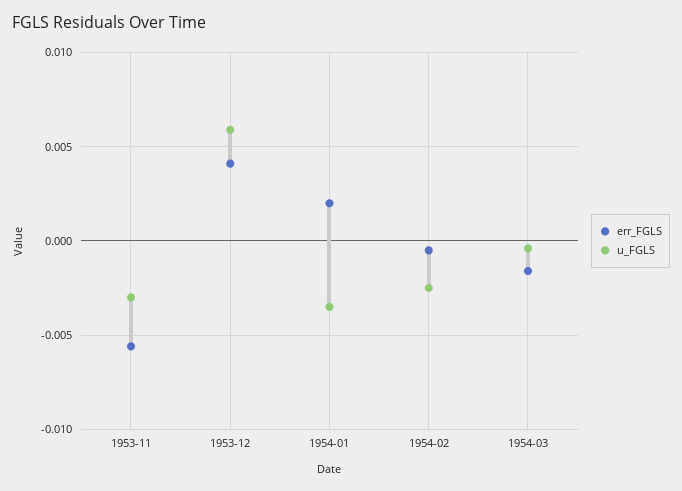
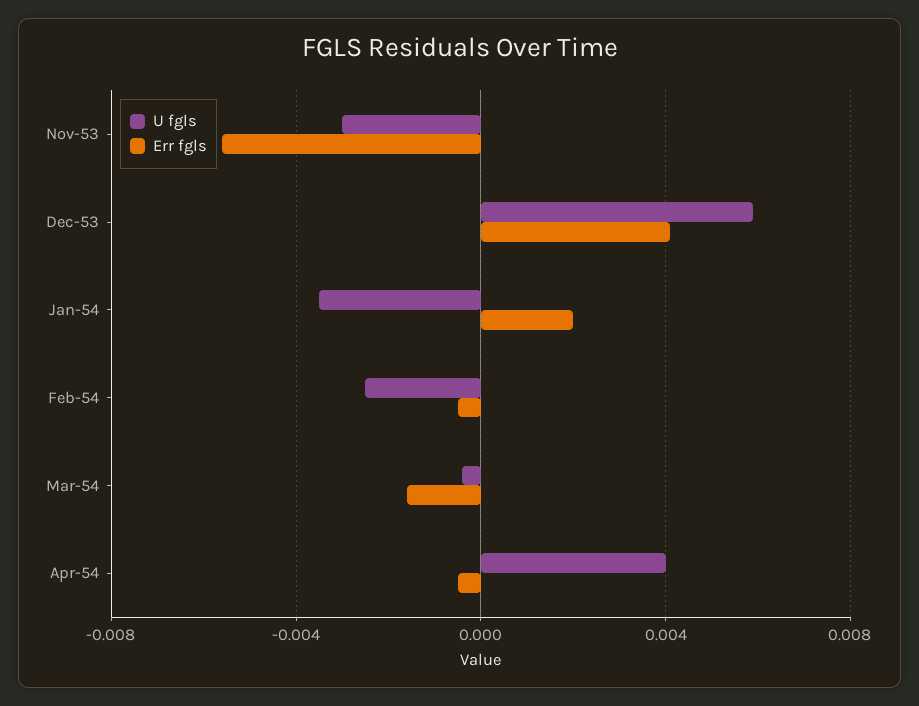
u_FGLS, Apr-54: none -> 0.004
err_FGLS, Apr-54: none -> -0.0005

